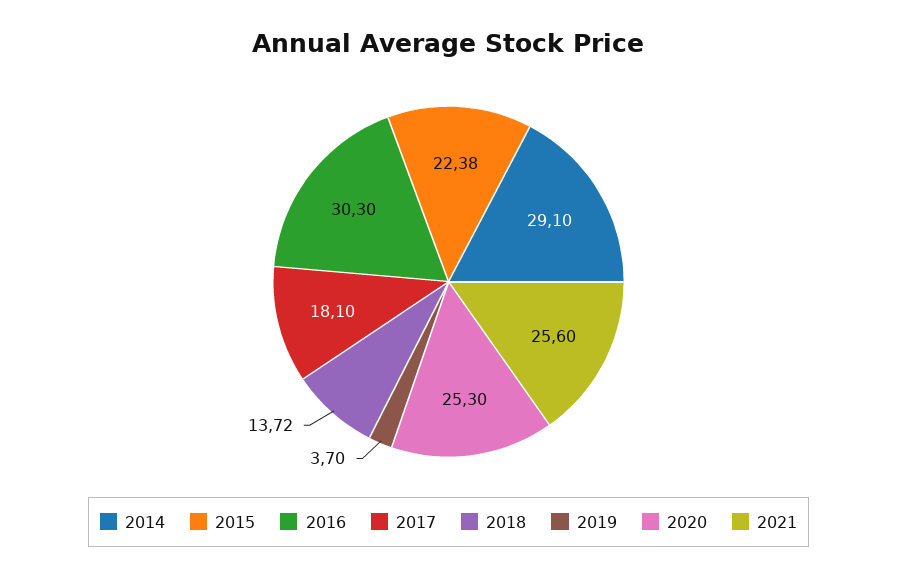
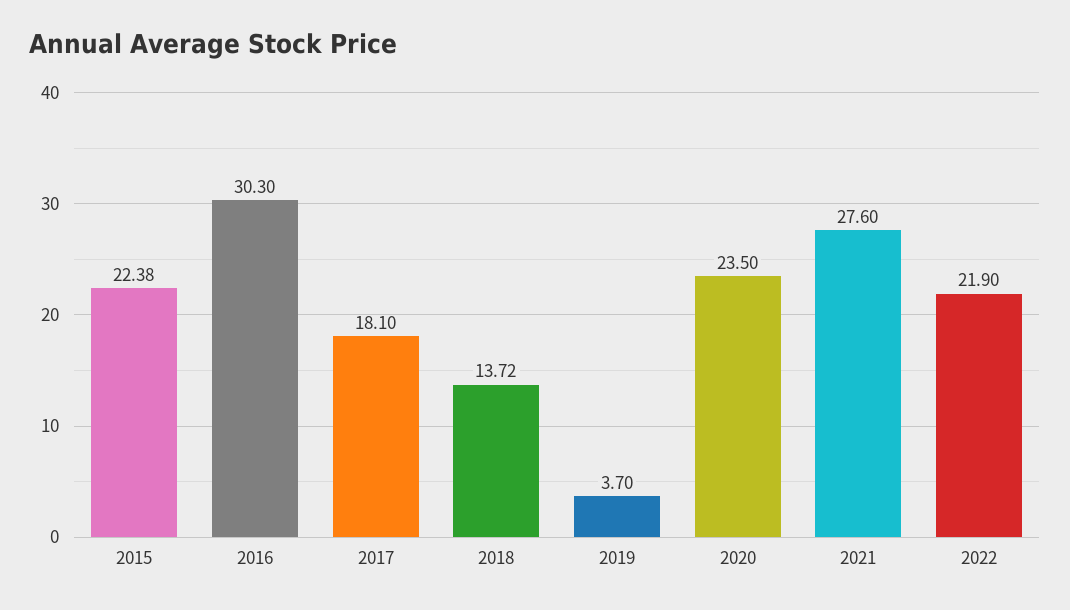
2014: 29.1 -> none
2020: 25.3 -> 23.5
2021: 25.6 -> 27.6
2022: none -> 21.9

